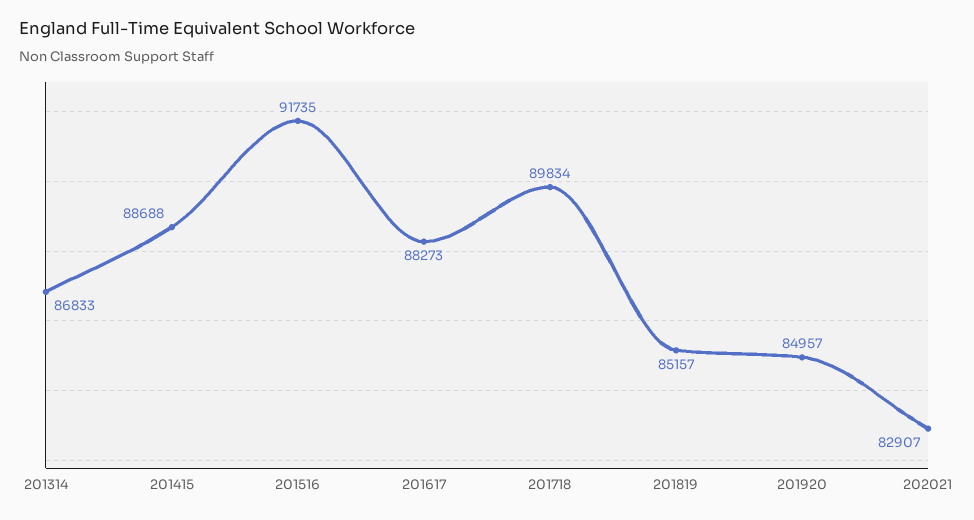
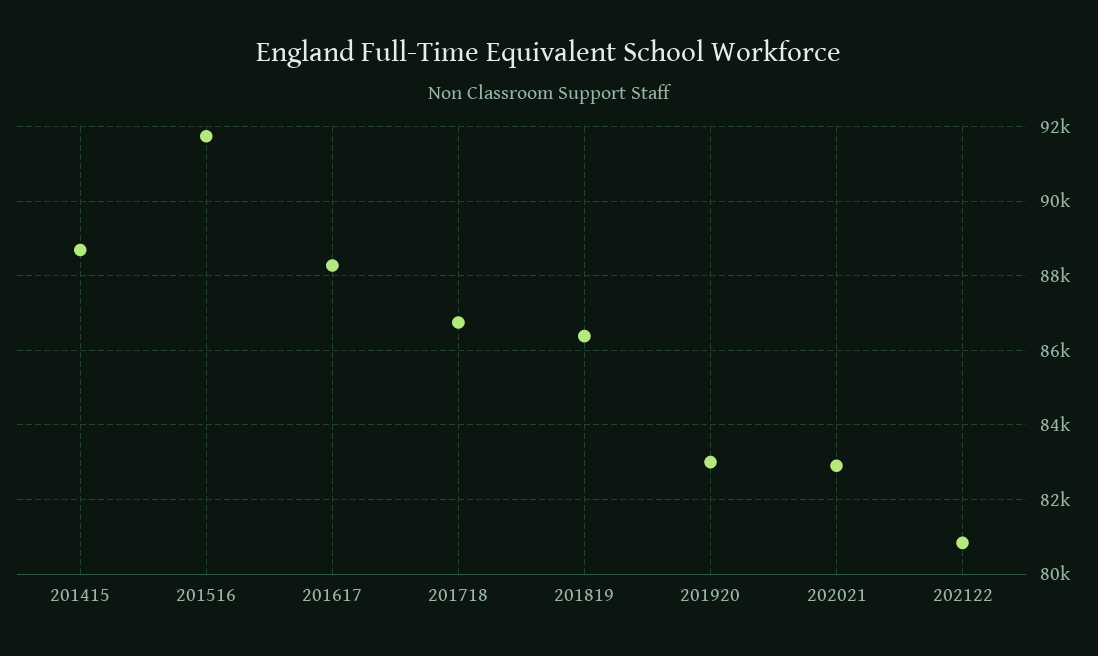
201314: 86833 -> none
201718: 89834 -> 86800
201819: 85157 -> 86400
201920: 84957 -> 83000
202122: none -> 80800

